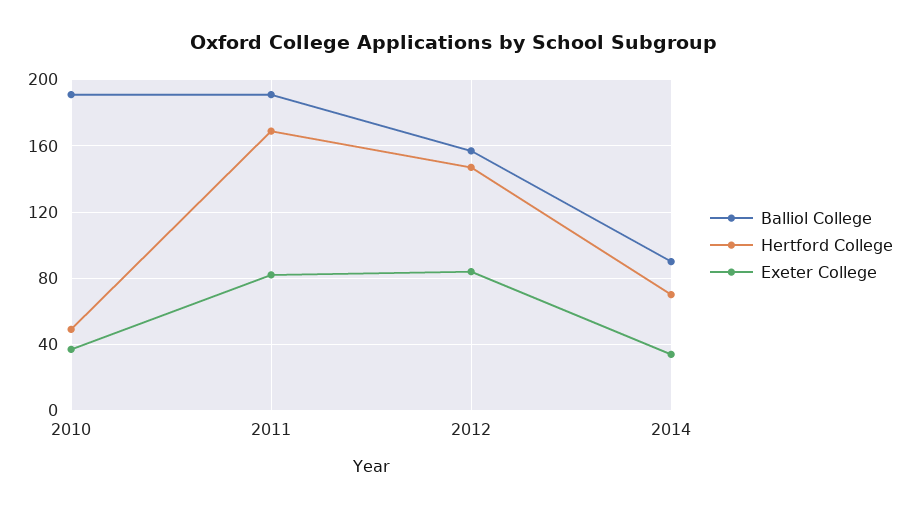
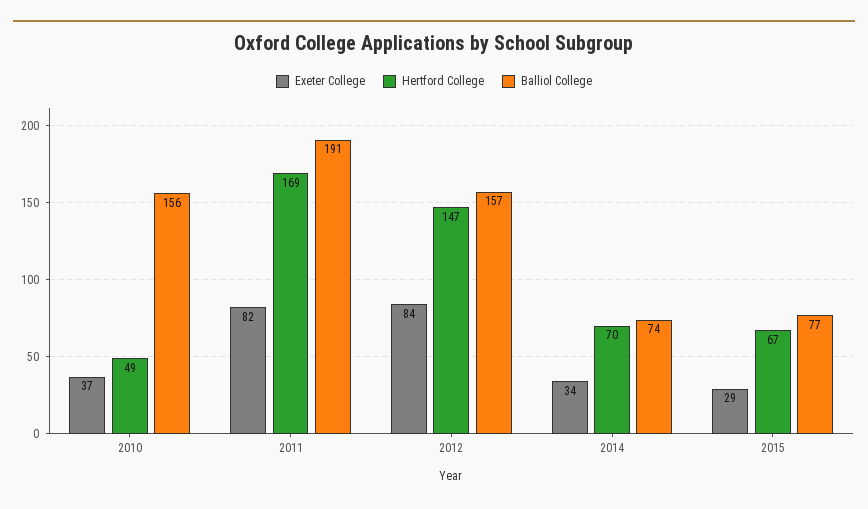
Balliol College, 2010: 190 -> 156
Balliol College, 2014: 90 -> 74
Exeter College, 2015: none -> 29
Hertford College, 2015: none -> 67
Balliol College, 2015: none -> 77

